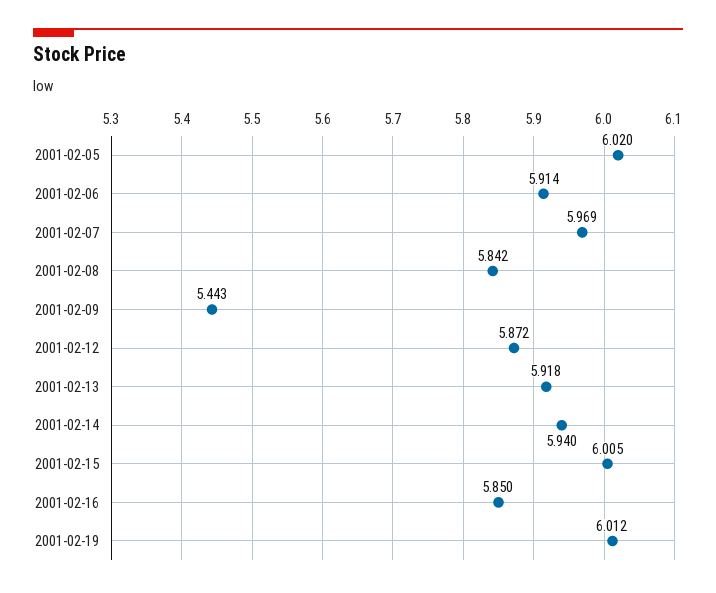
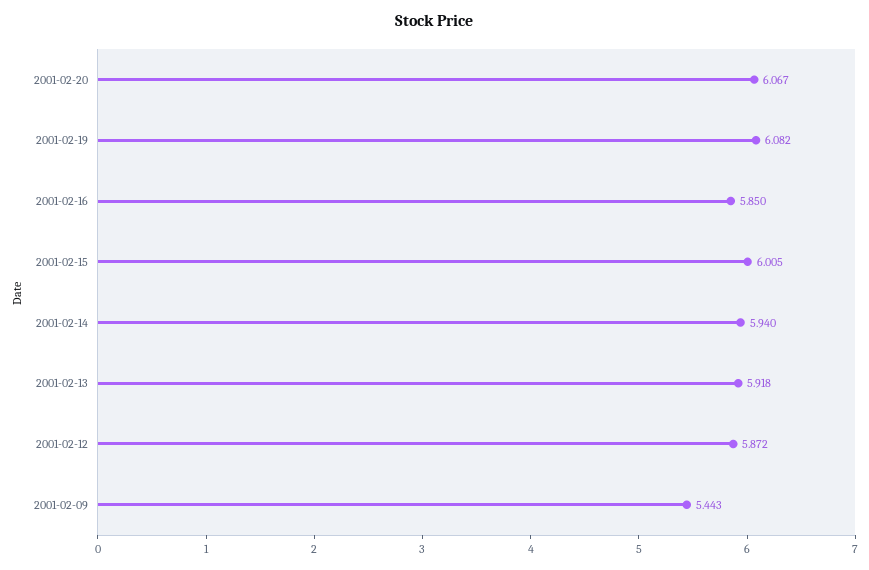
2001-02-05: 6.02 -> none
2001-02-06: 5.914 -> none
2001-02-07: 5.969 -> none
2001-02-08: 5.842 -> none
2001-02-19: 6.012 -> 6.082
2001-02-20: none -> 6.067

